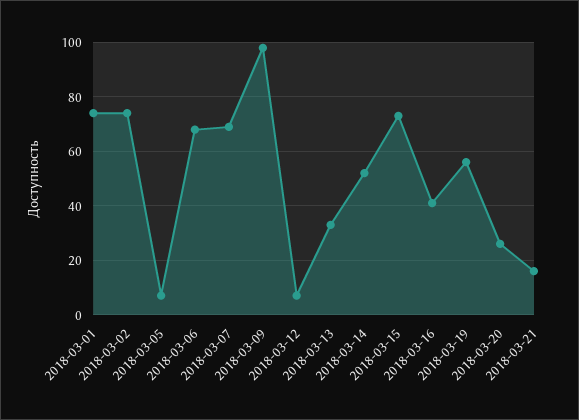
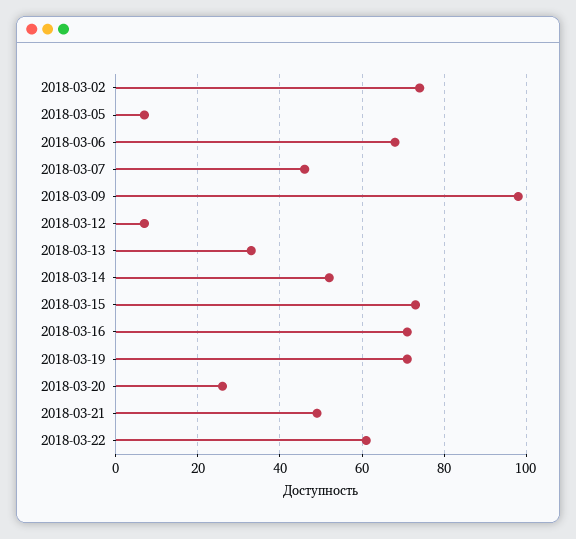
2018-03-01: 75 -> none
2018-03-07: 70 -> 45
2018-03-16: 40 -> 70
2018-03-19: 55 -> 70
2018-03-21: 15 -> 50
2018-03-22: none -> 60

